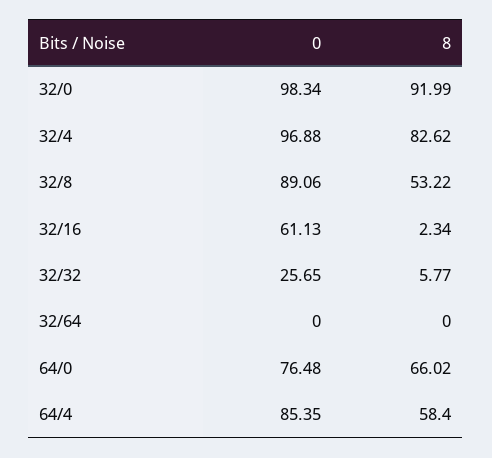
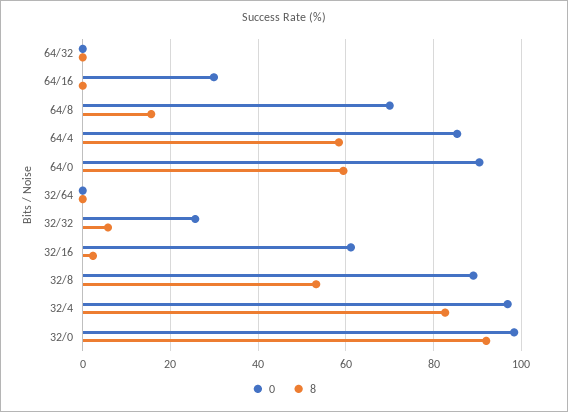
0, 64/0: 76.48 -> 90
8, 64/0: 66.02 -> 60
0, 64/32: none -> 0
8, 64/32: none -> 0
0, 64/16: none -> 30
8, 64/16: none -> 0
0, 64/8: none -> 70
8, 64/8: none -> 16

